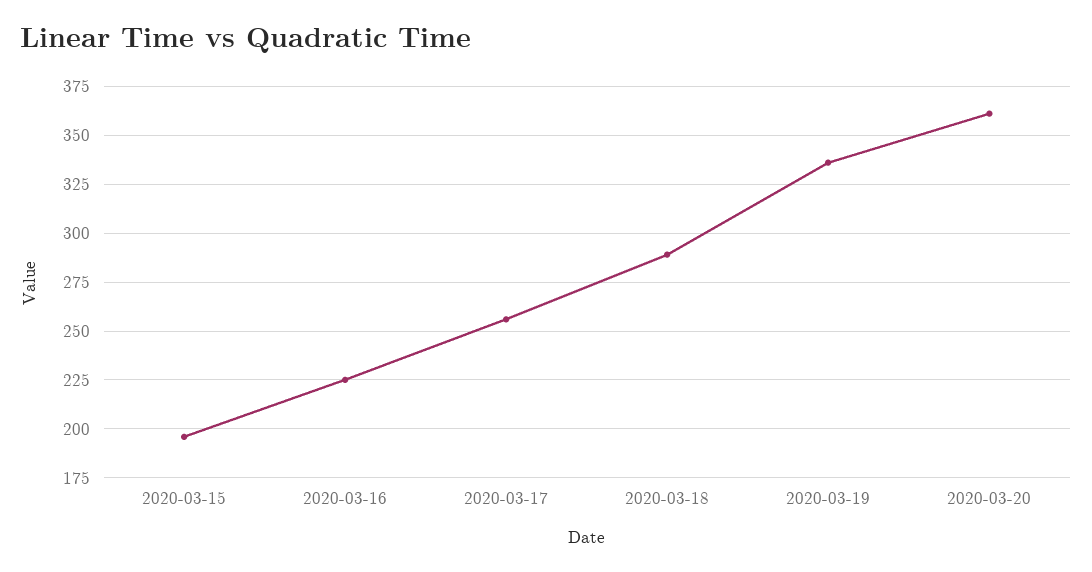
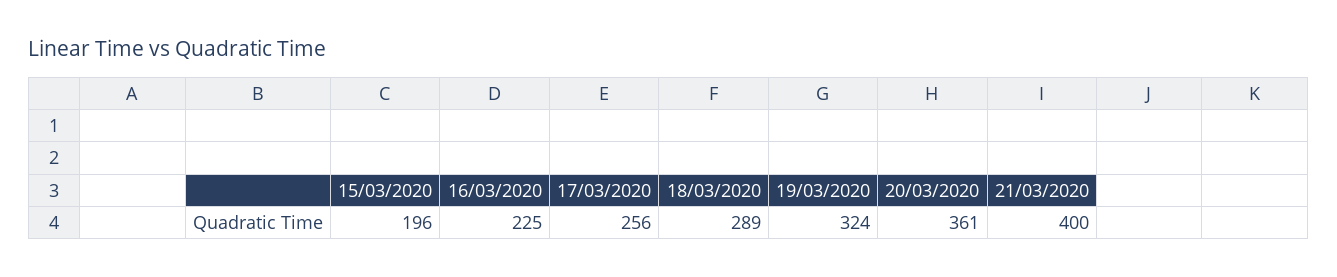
2020-03-19: 335 -> 324
21/03/2020: none -> 400

